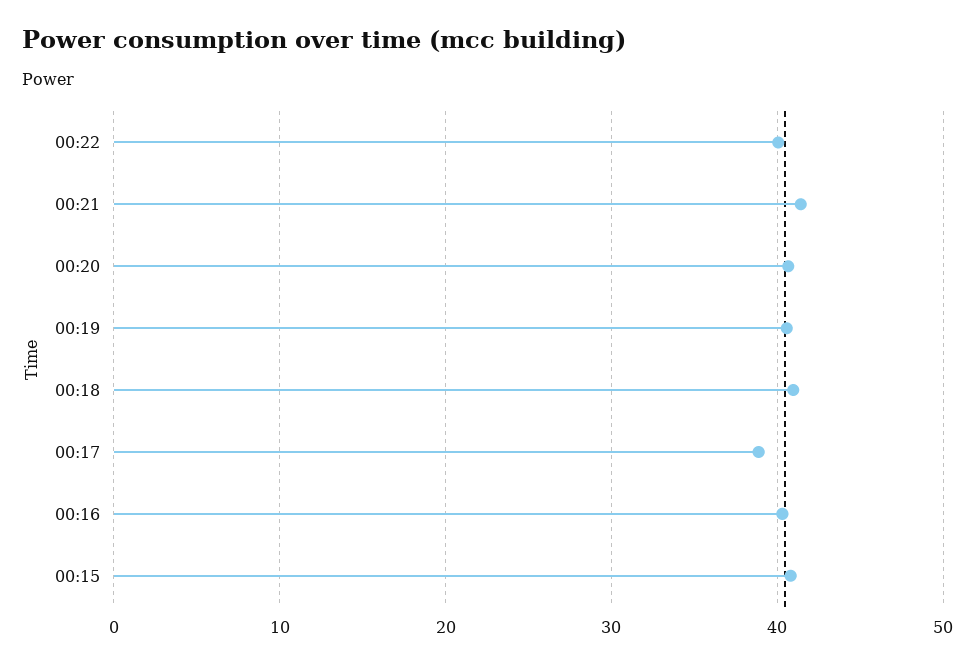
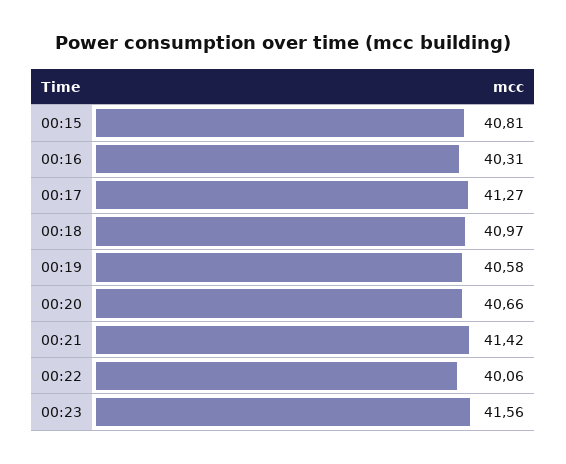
00:17: 39 -> 41.27
00:23: none -> 41.56

